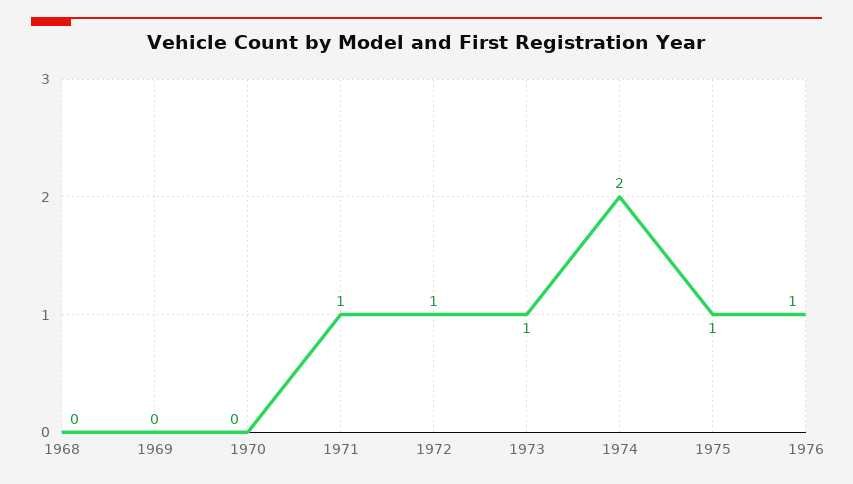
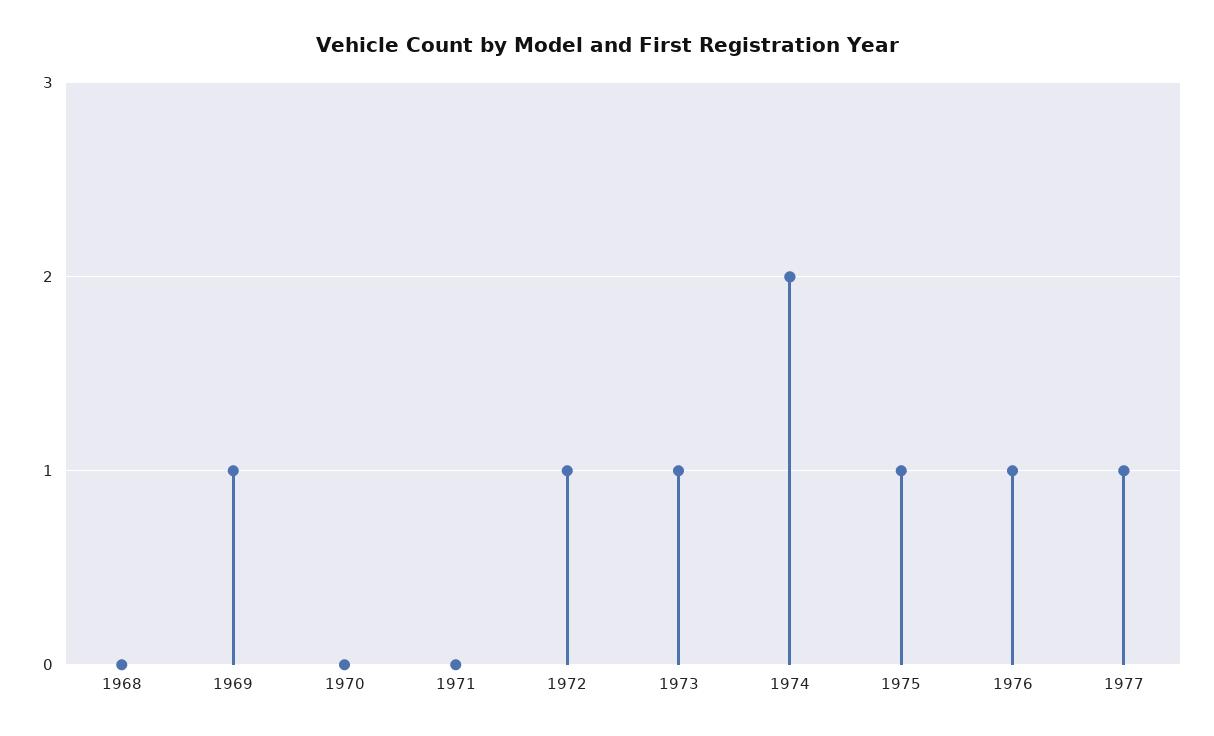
1969: 0 -> 1
1971: 1 -> 0
1977: none -> 1

